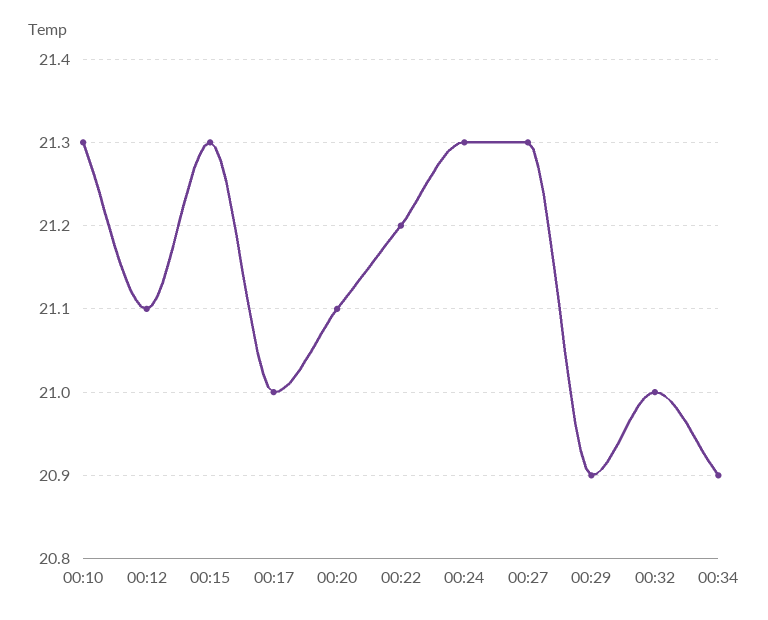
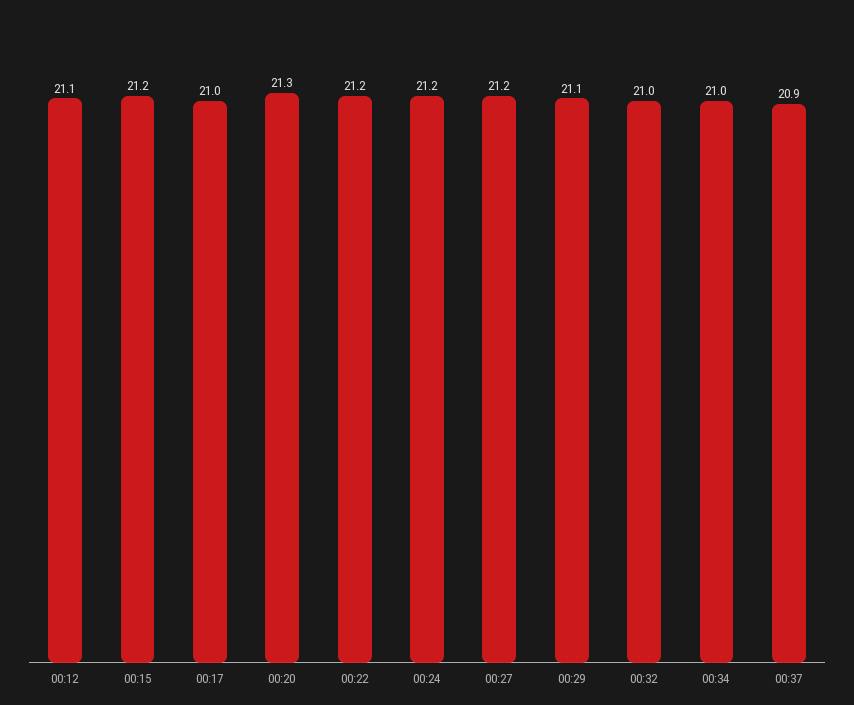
00:10: 21.3 -> none
00:15: 21.3 -> 21.2
00:20: 21.1 -> 21.3
00:24: 21.3 -> 21.2
00:27: 21.3 -> 21.2
00:29: 20.9 -> 21.1
00:34: 20.9 -> 21
00:37: none -> 20.9

